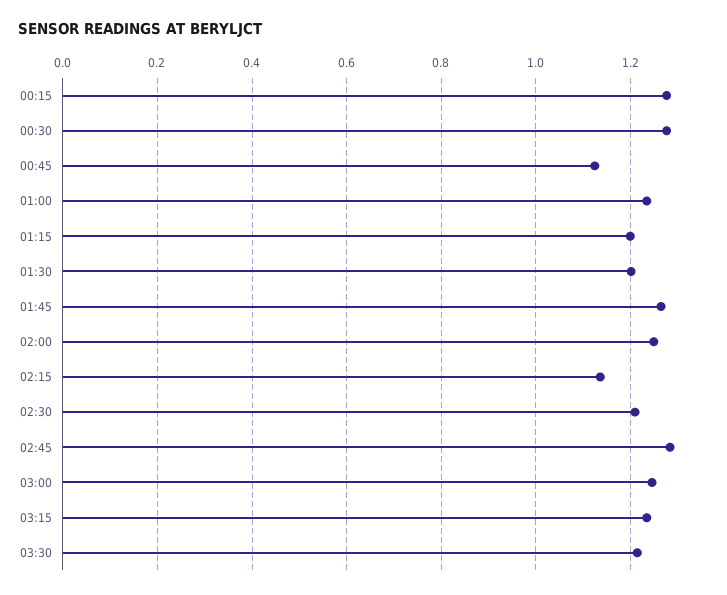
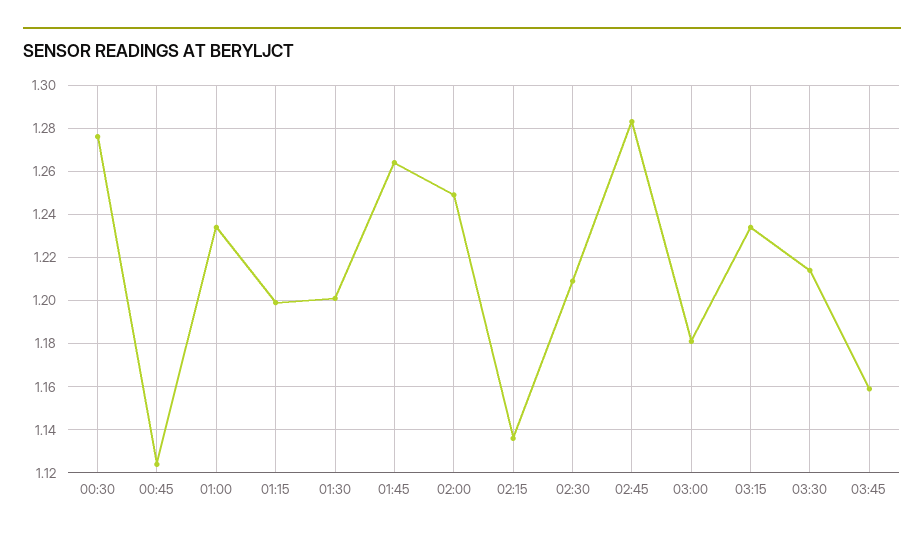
00:15: 1.28 -> none
03:00: 1.24 -> 1.18
03:45: none -> 1.16

